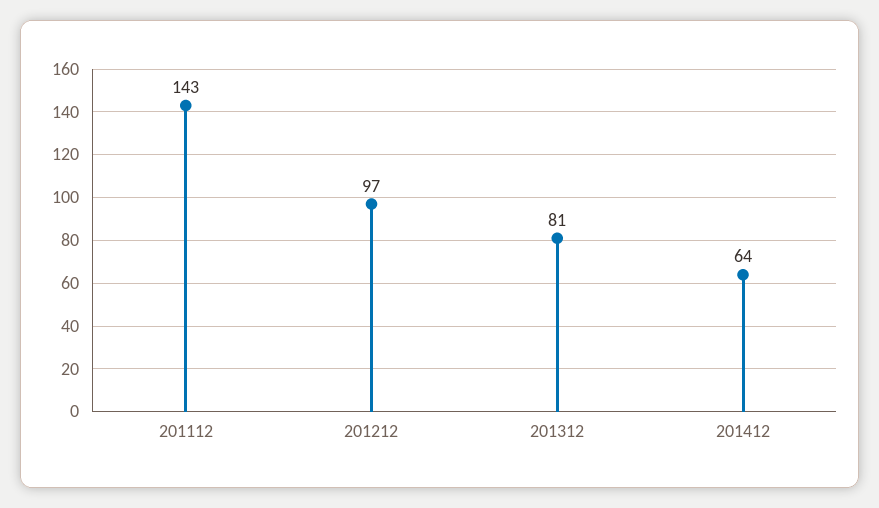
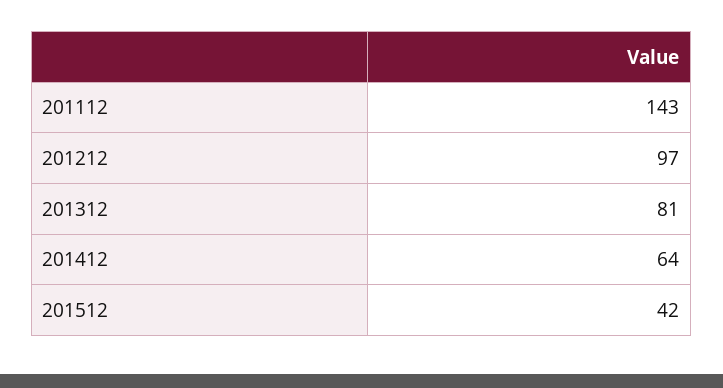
201512: none -> 42

